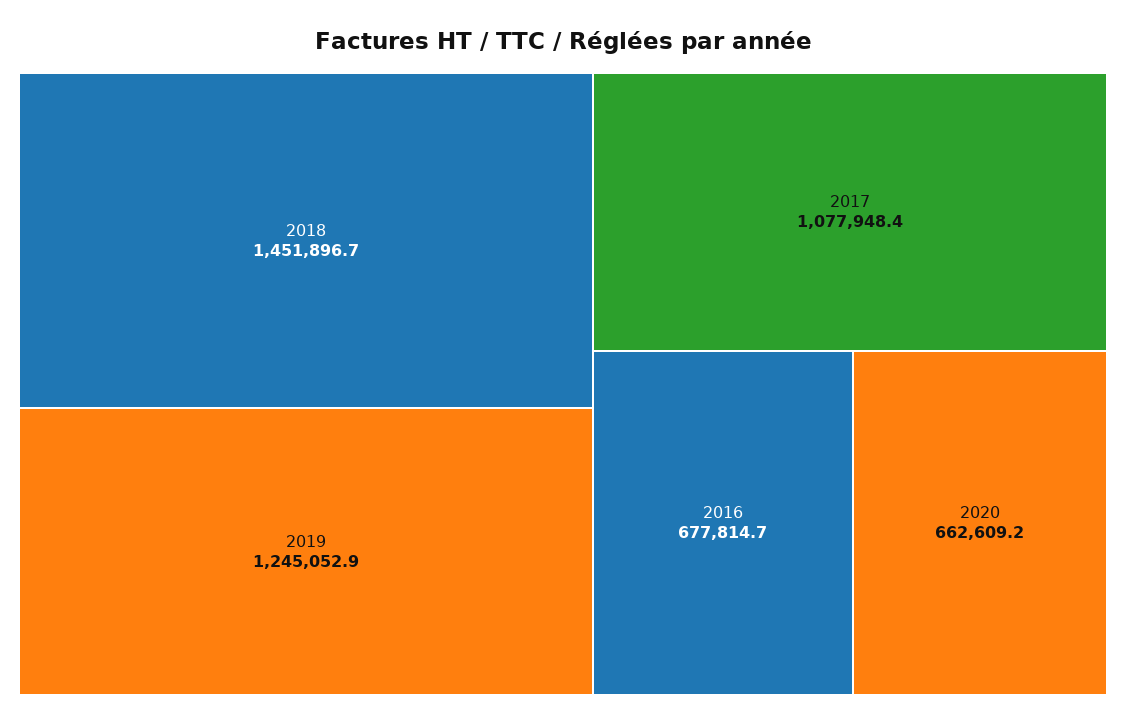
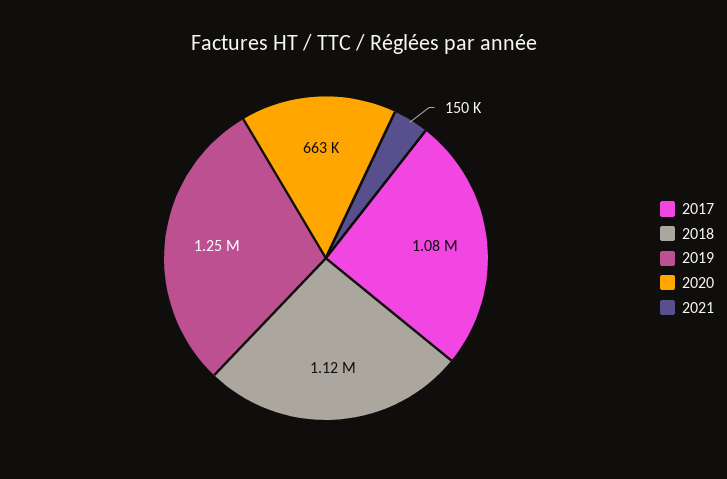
2018: 1451896.7 -> 1120000
2016: 677814.7 -> none
2021: none -> 150000

